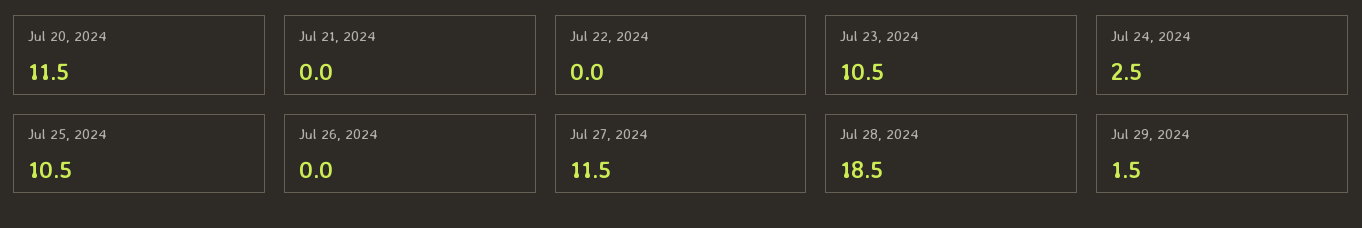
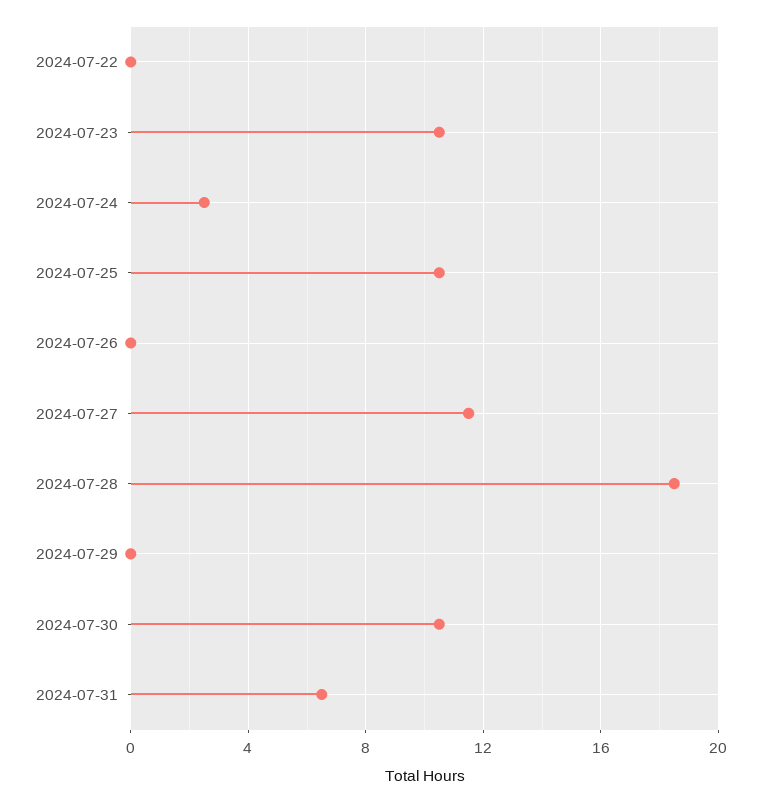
Jul 20, 2024: 11.5 -> none
Jul 21, 2024: 0 -> none
Jul 29, 2024: 1.5 -> 0
2024-07-30: none -> 10.5
2024-07-31: none -> 6.5

